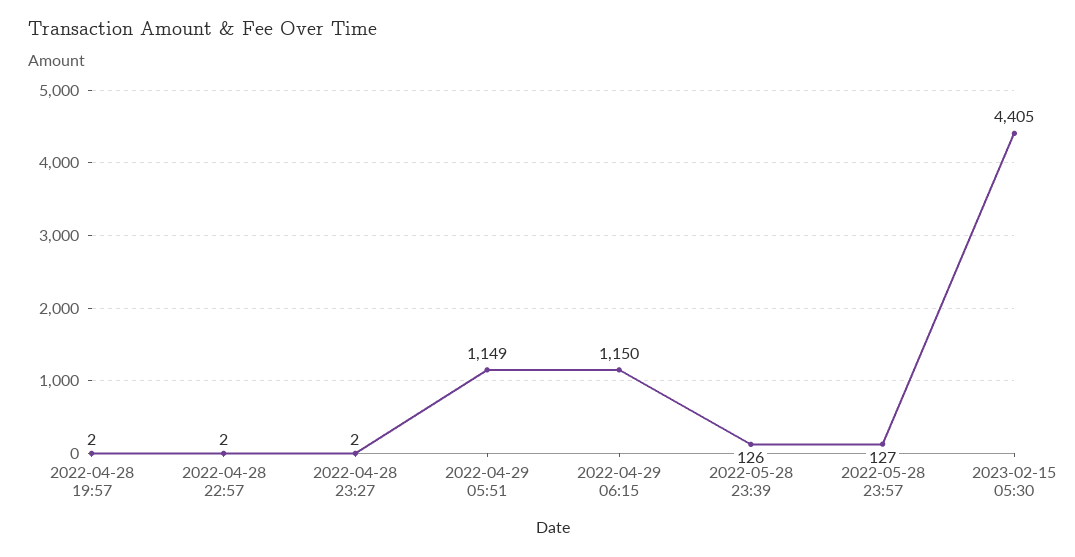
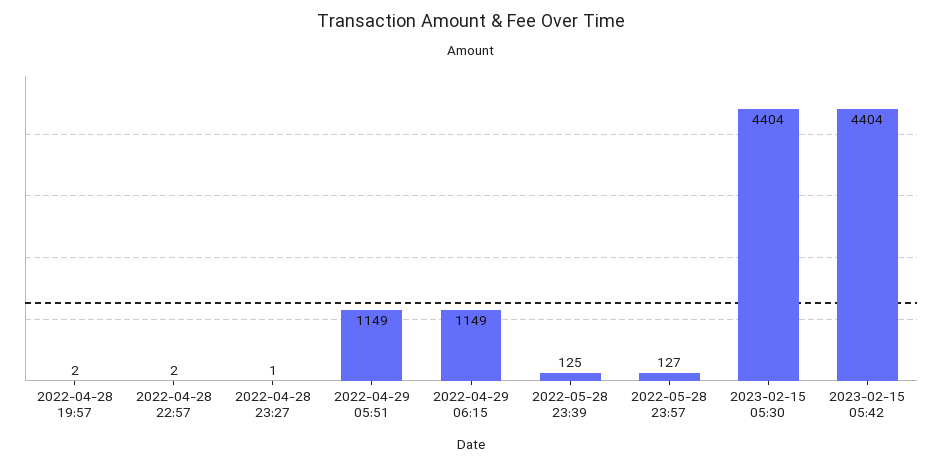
2022-04-28 23:27: 2 -> 1
2022-04-29 06:15: 1150 -> 1149
2022-05-28 23:39: 126 -> 125
2023-02-15 05:30: 4405 -> 4404
2023-02-15 05:42: none -> 4404

